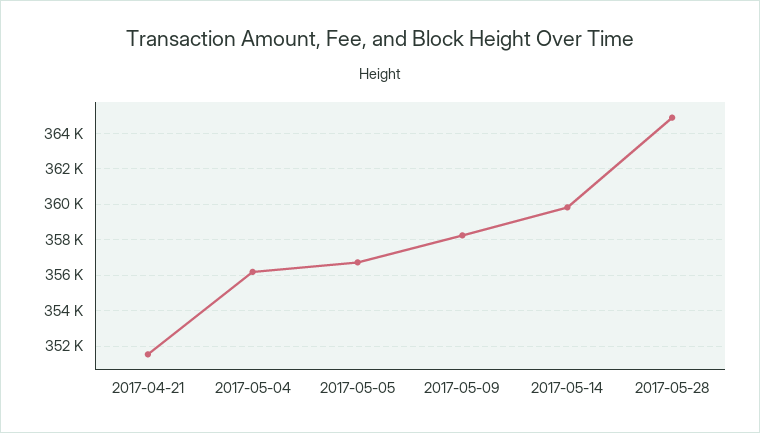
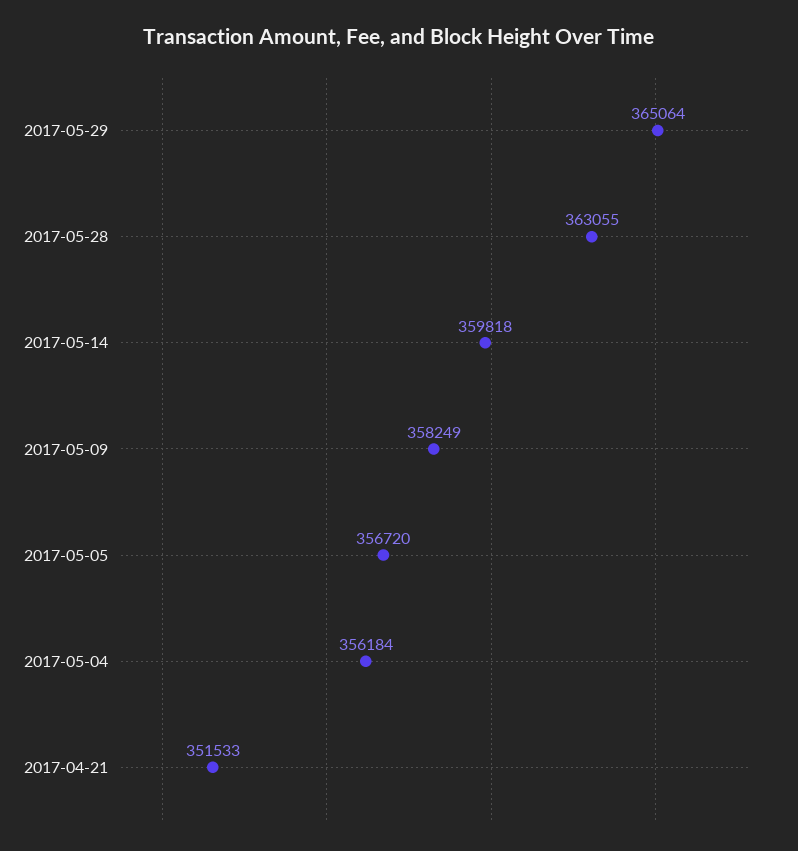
2017-05-28: 365000 -> 363055
2017-05-29: none -> 365064

